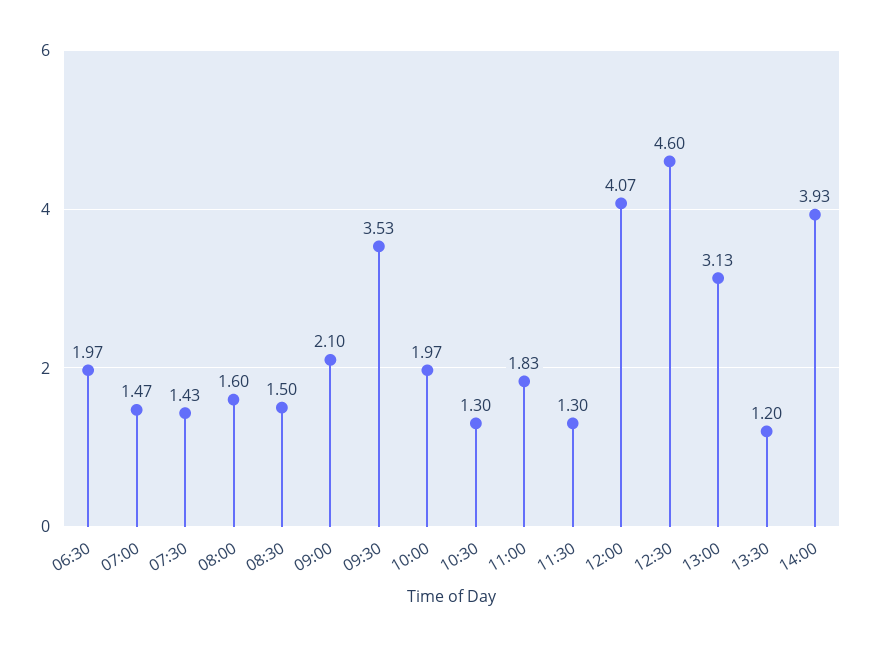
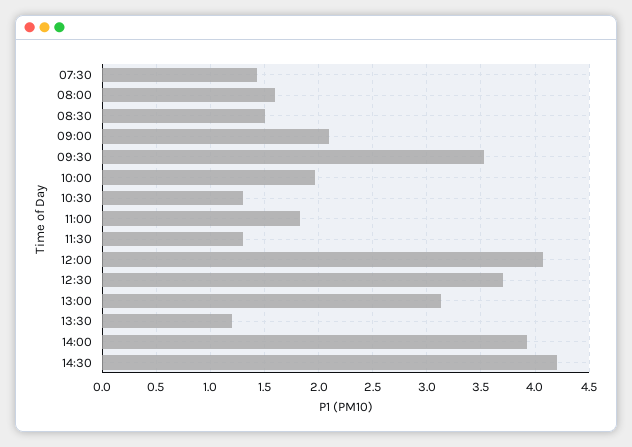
06:30: 1.97 -> none
07:00: 1.47 -> none
12:30: 4.6 -> 3.7
14:30: none -> 4.2

